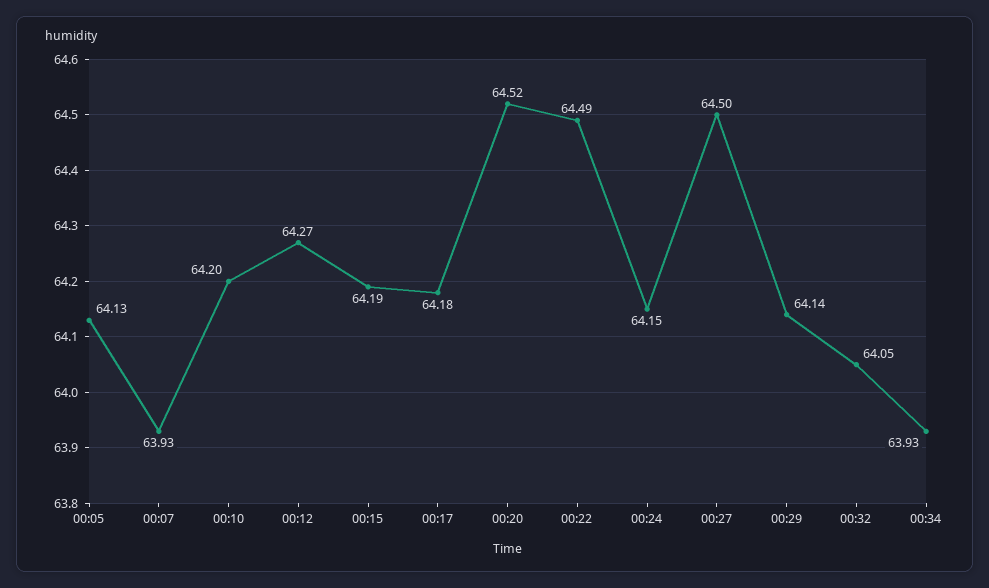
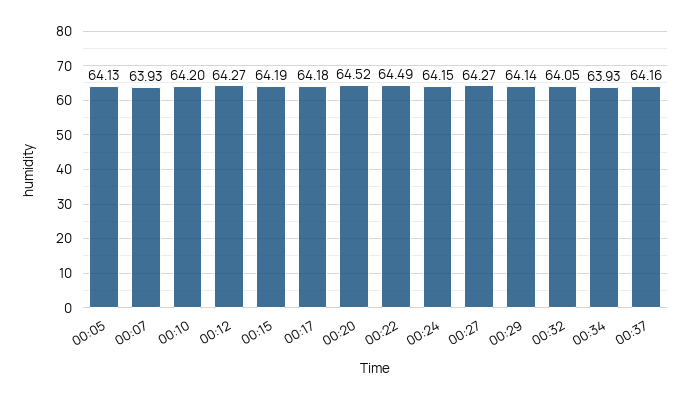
00:27: 64.5 -> 64.27
00:37: none -> 64.16

